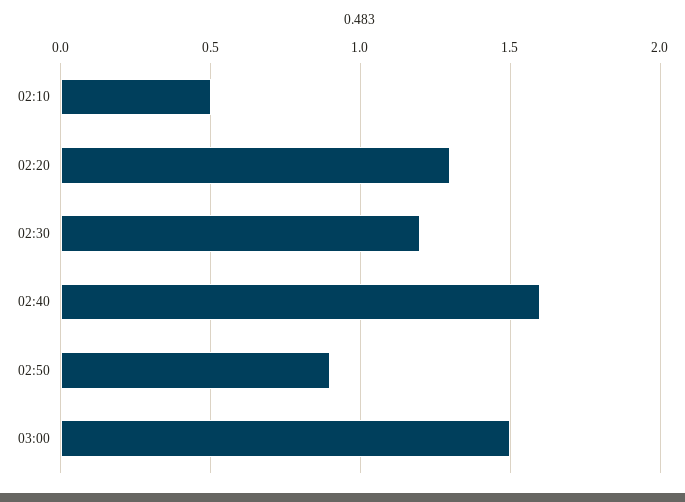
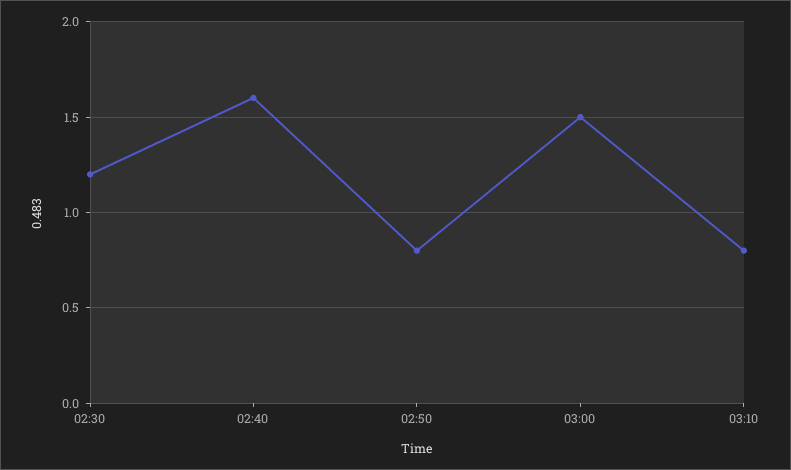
02:10: 0.5 -> none
02:20: 1.3 -> none
02:50: 0.9 -> 0.8
03:10: none -> 0.8

